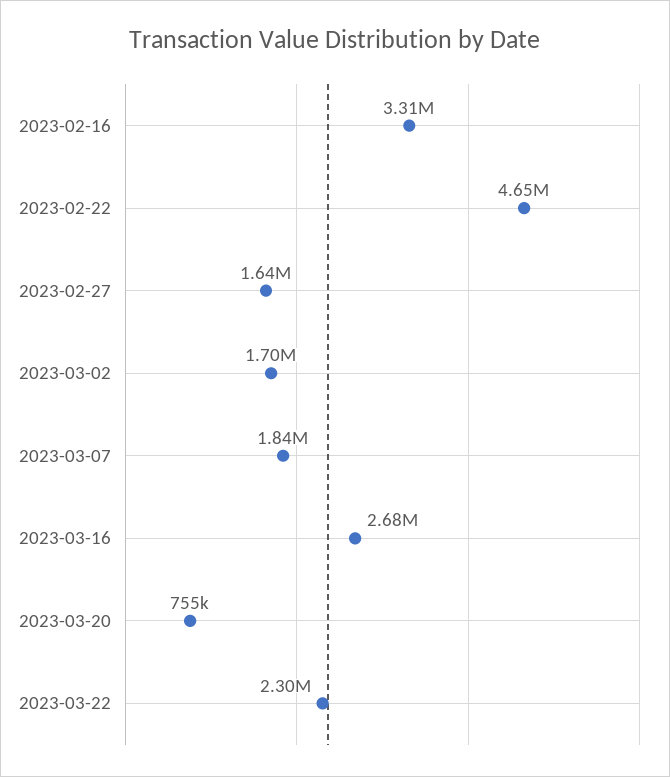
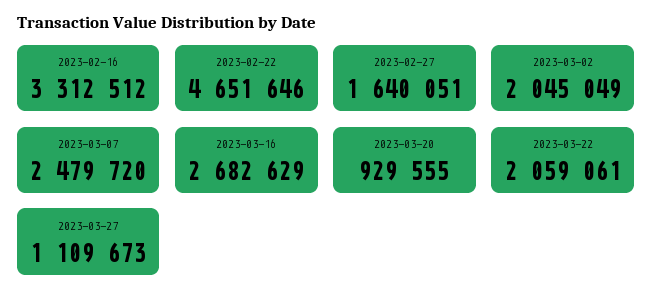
2023-03-02: 1700000 -> 2045049
2023-03-07: 1840000 -> 2479720
2023-03-20: 755000 -> 929555
2023-03-22: 2300000 -> 2059061
2023-03-27: none -> 1109673

